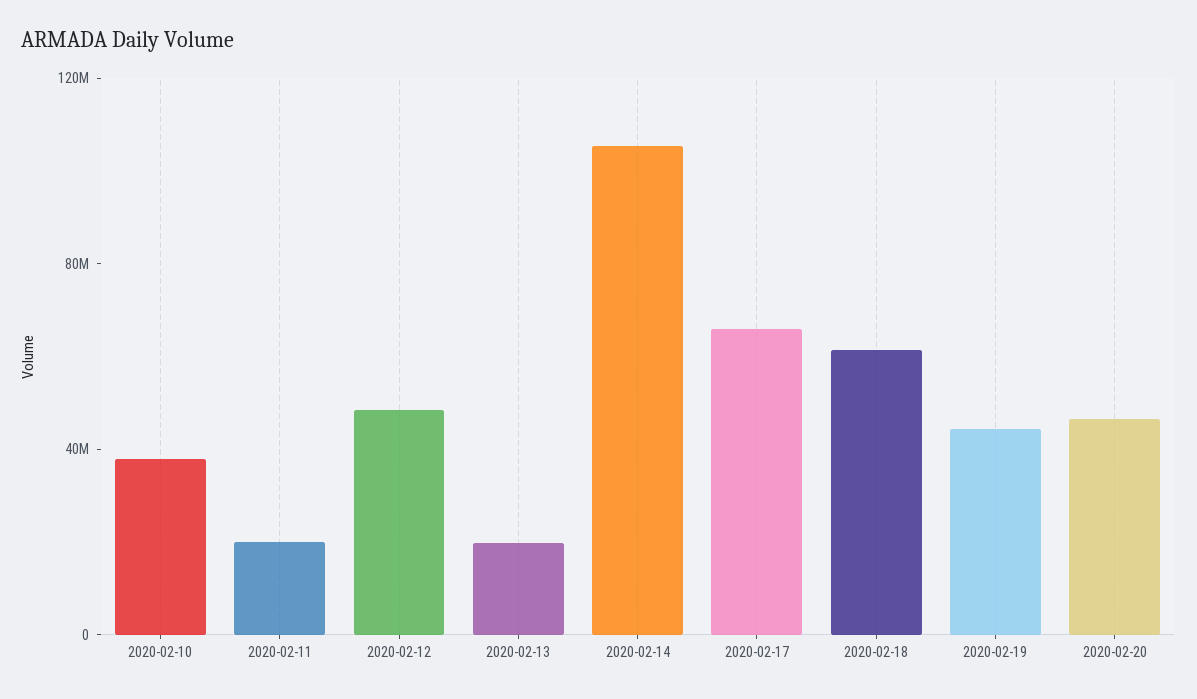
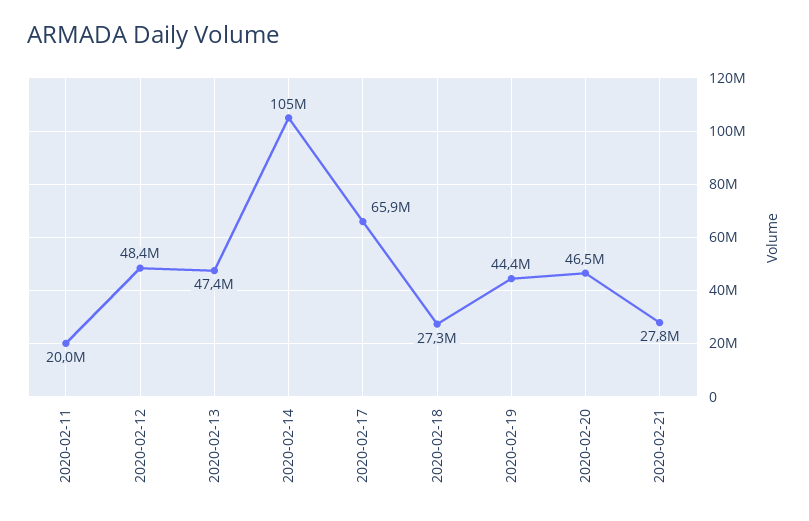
2020-02-10: 40000000 -> none
2020-02-13: 20000000 -> 47400000
2020-02-18: 60000000 -> 27300000
2020-02-21: none -> 27800000

